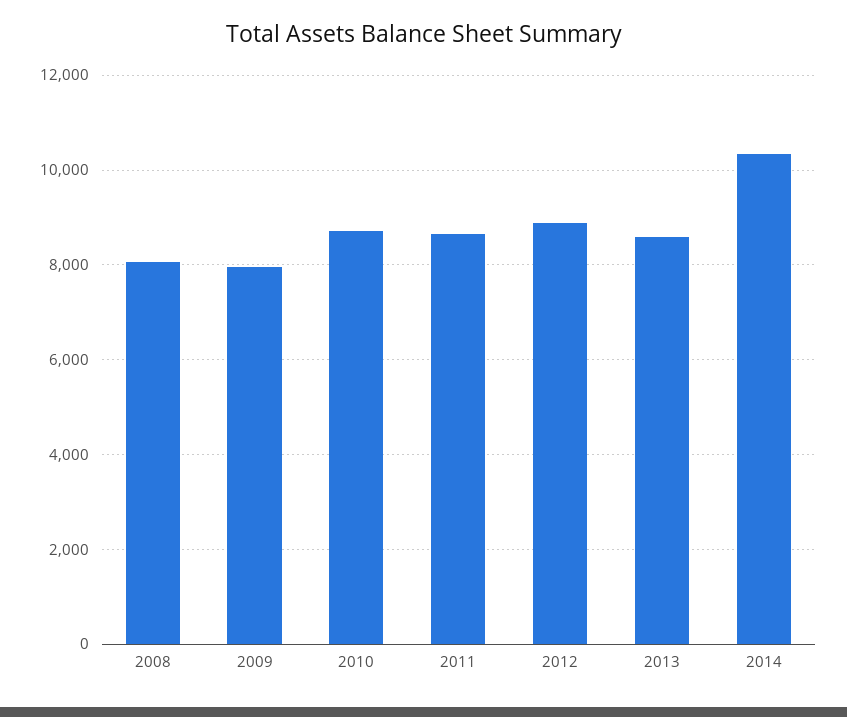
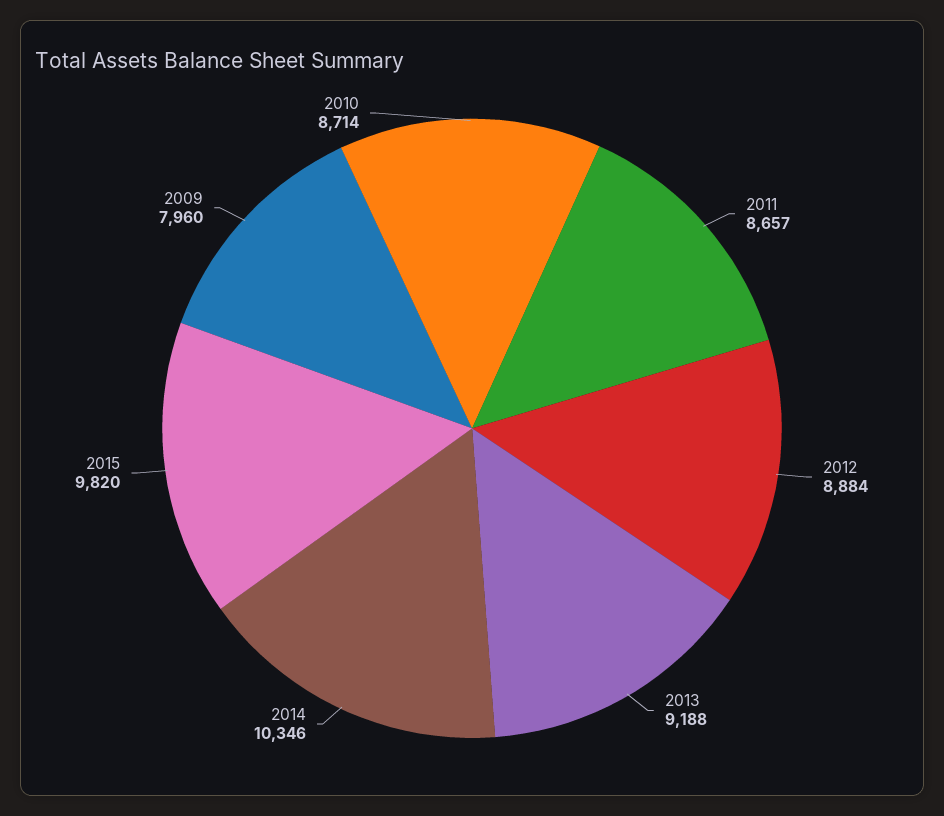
2008: 8000 -> none
2013: 8600 -> 9188
2015: none -> 9820

